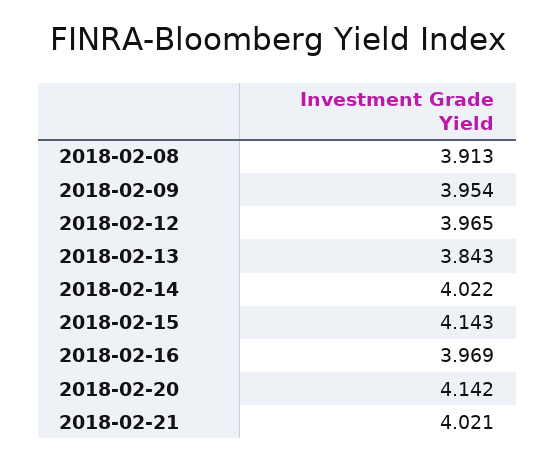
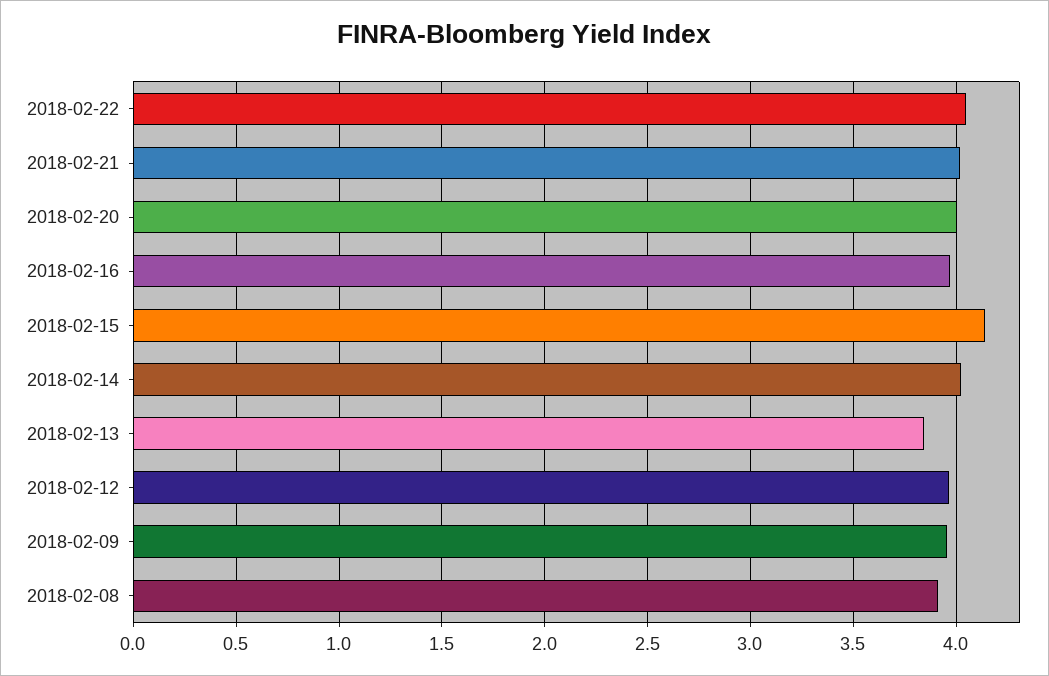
2018-02-20: 4.142 -> 4
2018-02-22: none -> 4.05

